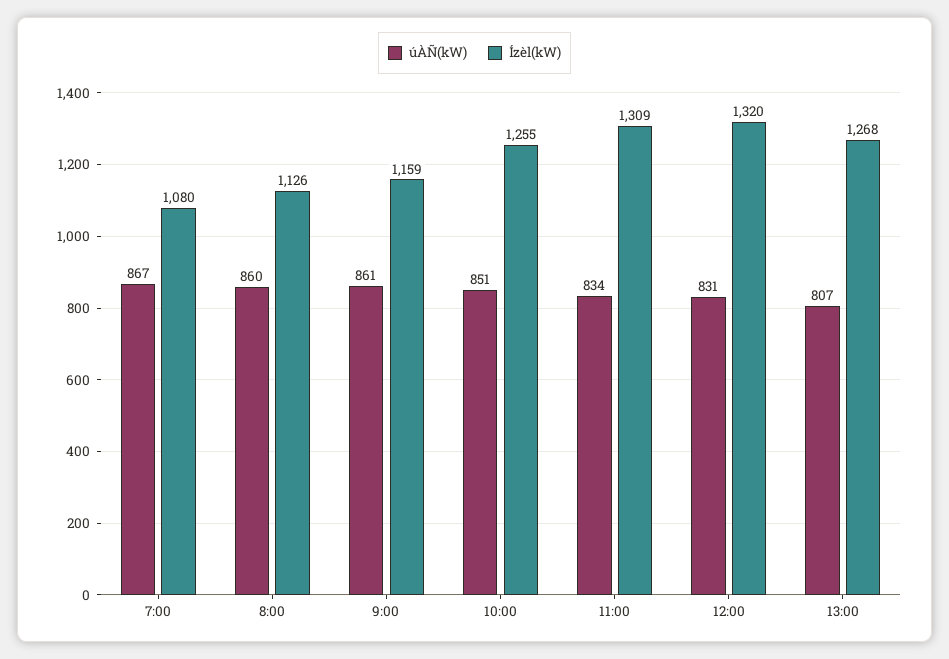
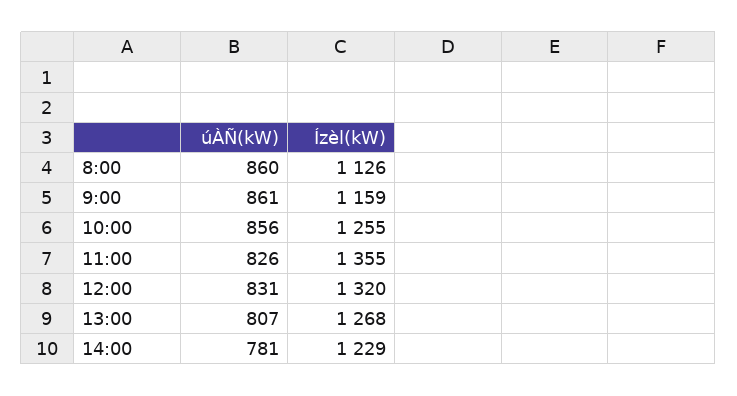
úÀÑ(kW), 7:00: 867 -> none
Ízèl(kW), 7:00: 1080 -> none
úÀÑ(kW), 10:00: 851 -> 856
úÀÑ(kW), 11:00: 834 -> 826
Ízèl(kW), 11:00: 1309 -> 1355
úÀÑ(kW), 14:00: none -> 781
Ízèl(kW), 14:00: none -> 1229

